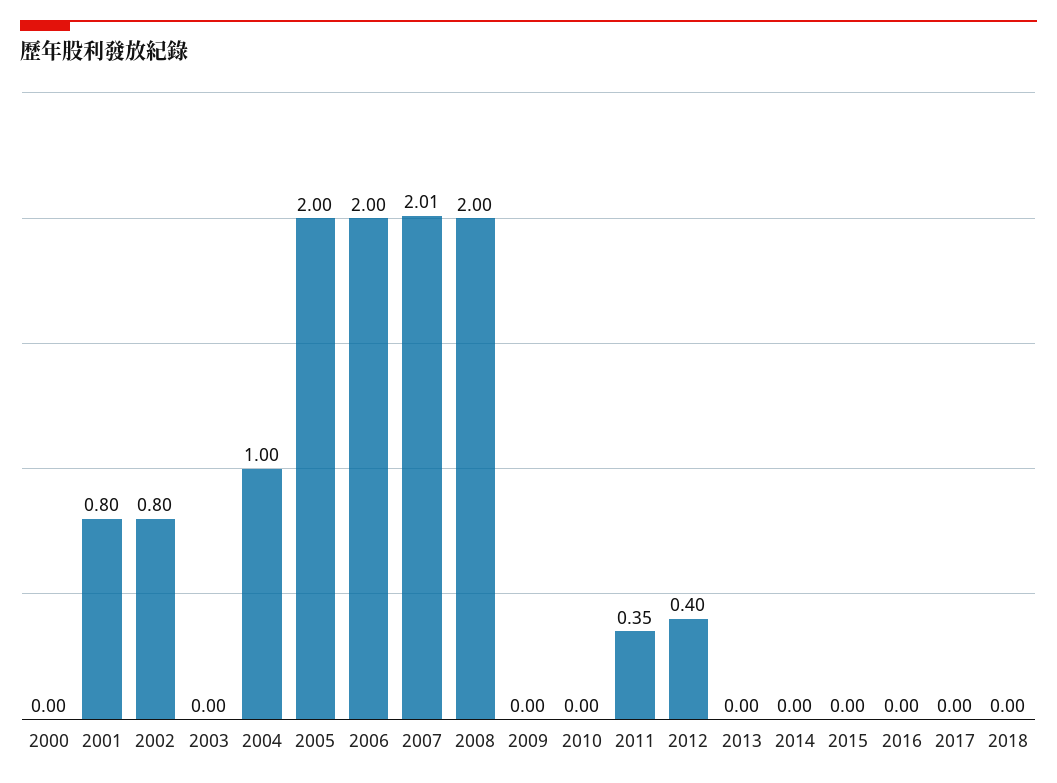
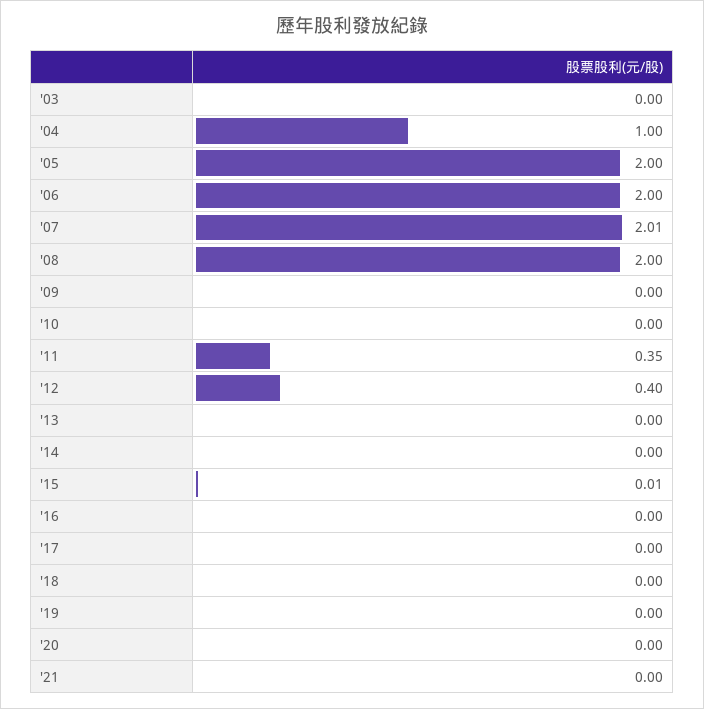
2000: 0 -> none
2001: 0.8 -> none
2002: 0.8 -> none
2015: 0 -> 0.01
'19: none -> 0
'20: none -> 0
'21: none -> 0

